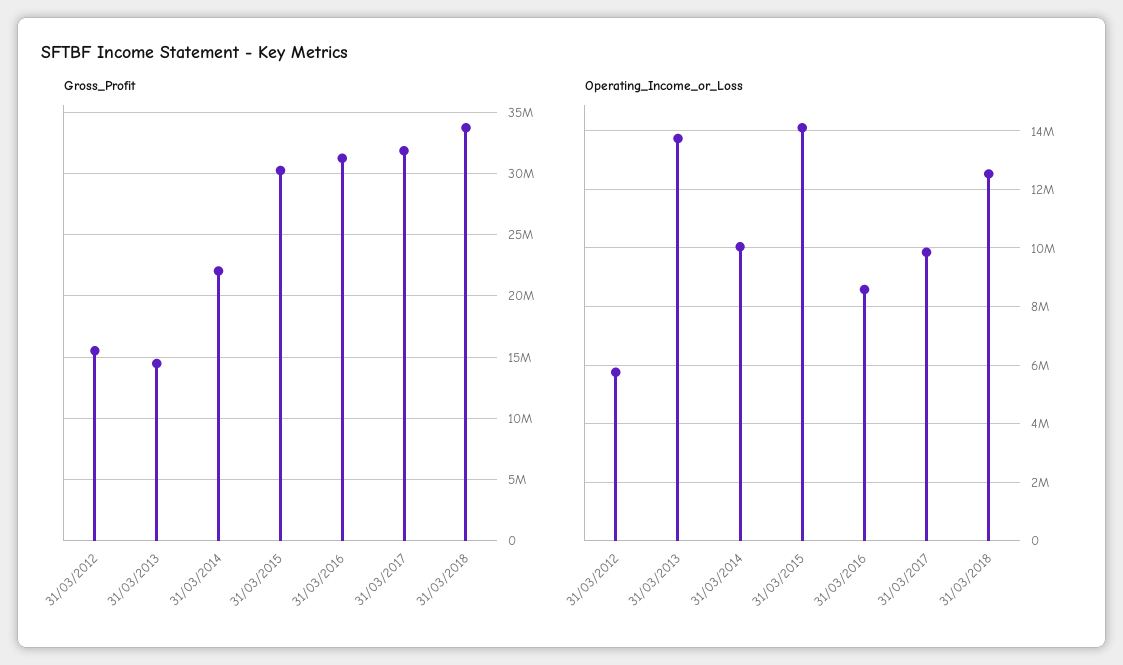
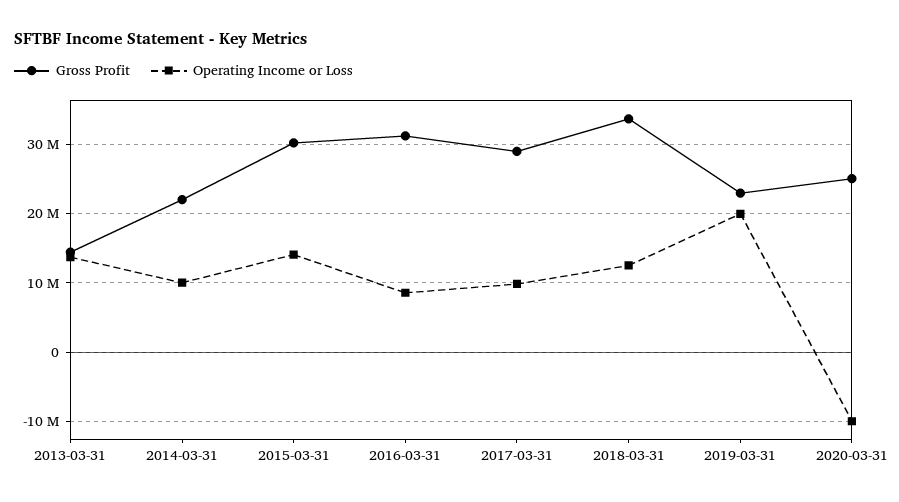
Gross_Profit, 31/03/2012: 15500000 -> none
Gross_Profit, 31/03/2017: 32000000 -> 29000000
Operating_Income_or_Loss, 31/03/2012: 5750000 -> none
Gross_Profit, 2019-03-31: none -> 23000000
Operating_Income_or_Loss, 2019-03-31: none -> 20000000
Gross_Profit, 2020-03-31: none -> 25000000
Operating_Income_or_Loss, 2020-03-31: none -> -10000000

